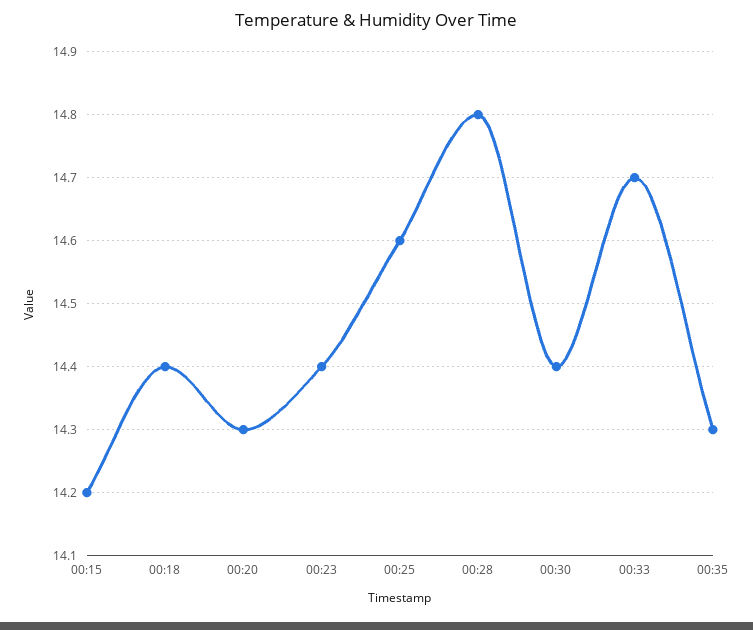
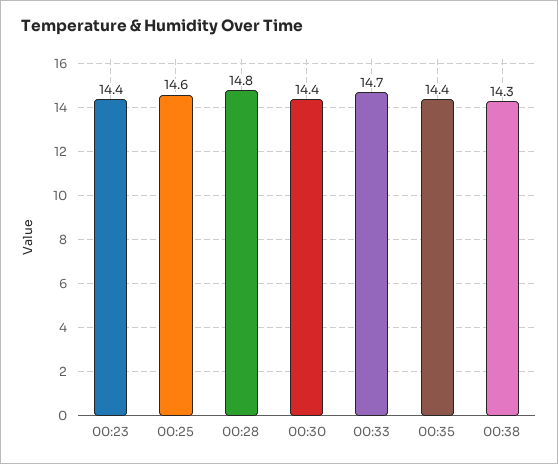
00:15: 14.2 -> none
00:18: 14.4 -> none
00:20: 14.3 -> none
00:35: 14.3 -> 14.4
00:38: none -> 14.3

